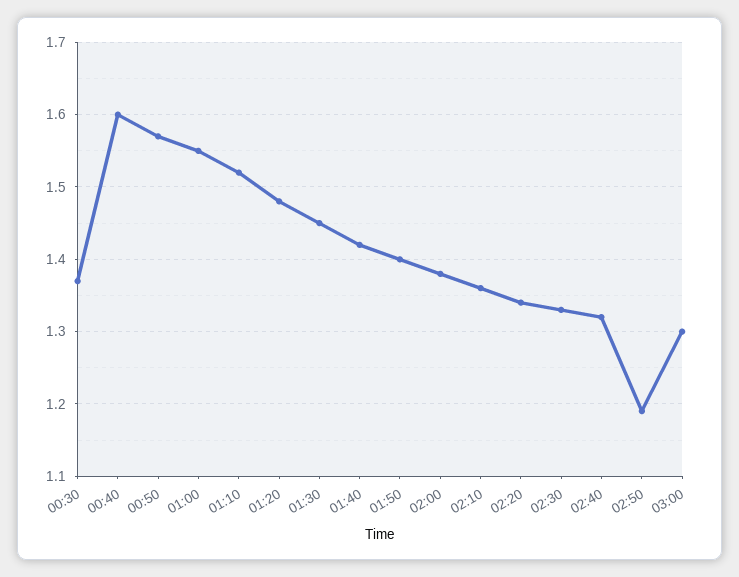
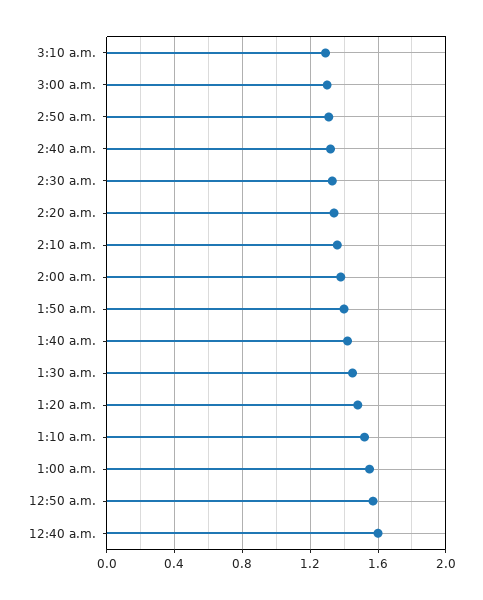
00:30: 1.37 -> none
02:50: 1.19 -> 1.3
3:10 a.m.: none -> 1.3

